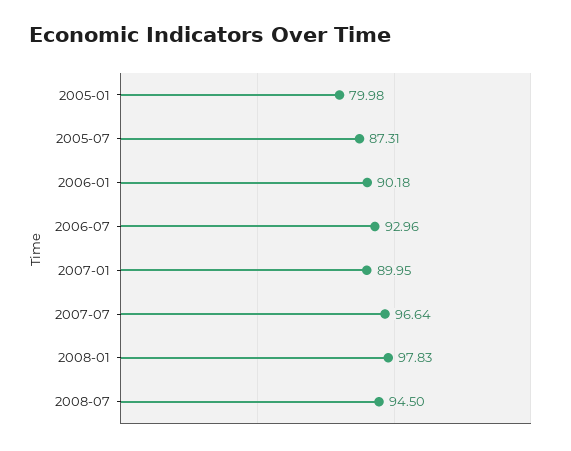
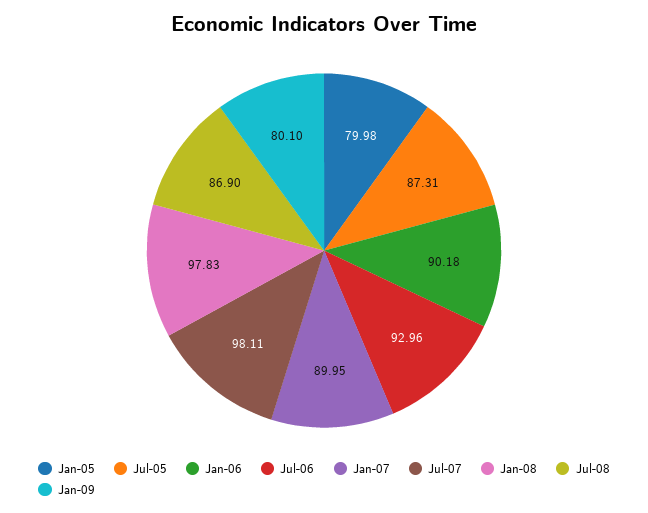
2007-07: 96.64 -> 98.11
2008-07: 94.5 -> 86.9
Jan-09: none -> 80.1

